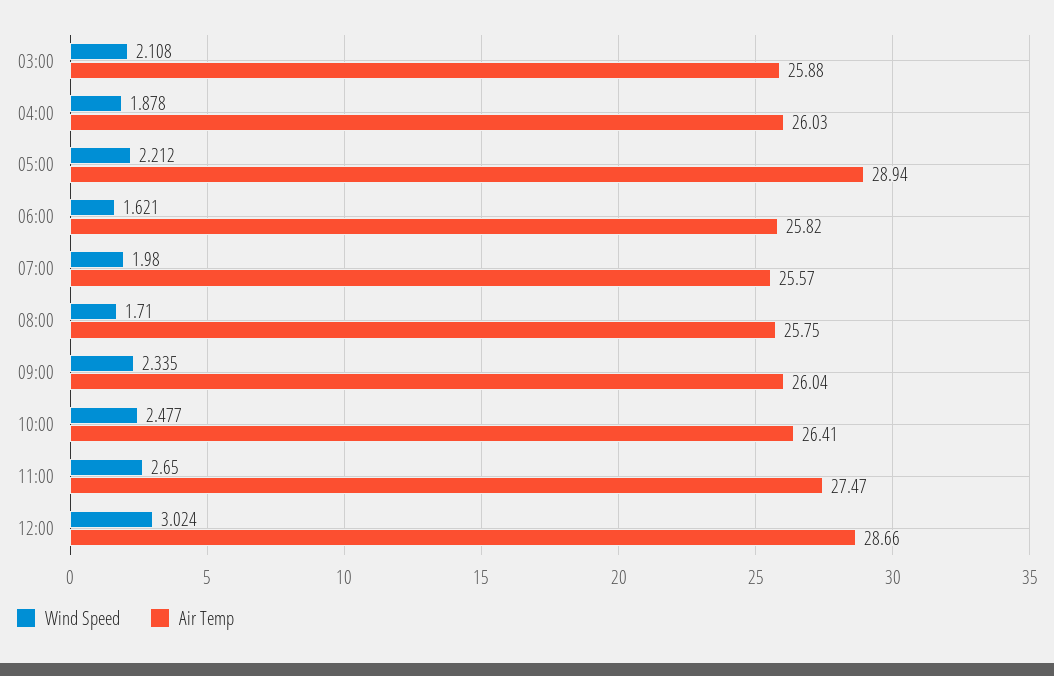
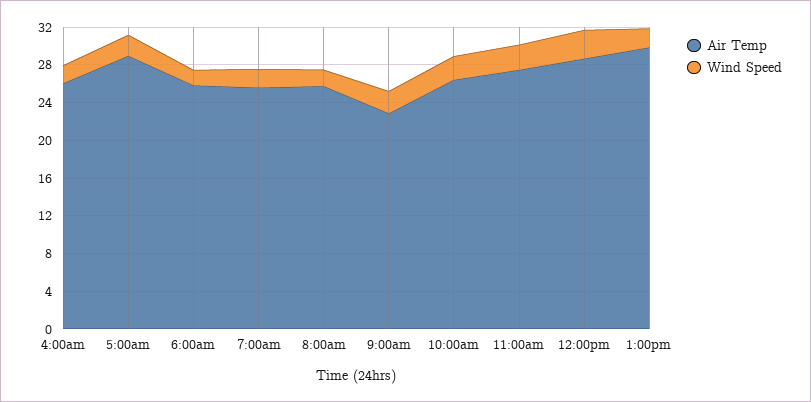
Wind Speed, 03:00: 2.108 -> none
Air Temp, 03:00: 25.88 -> none
Air Temp, 09:00: 26.04 -> 23
Air Temp, 1:00pm: none -> 30
Wind Speed, 1:00pm: none -> 2

